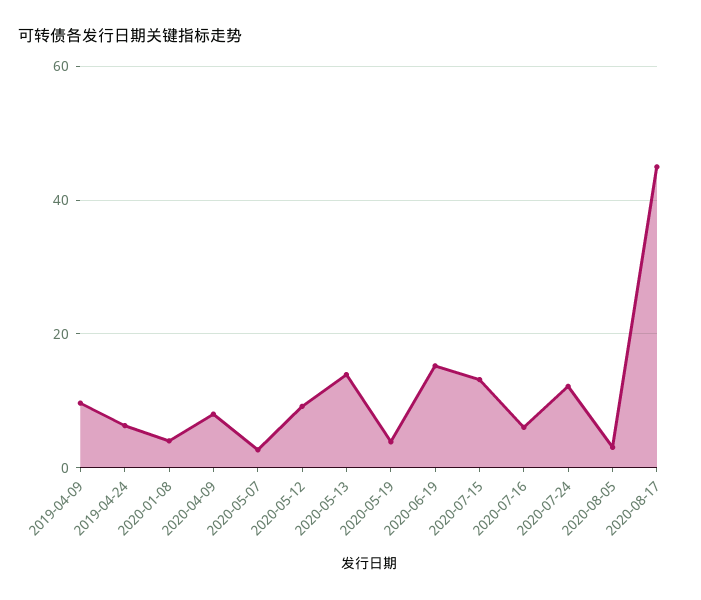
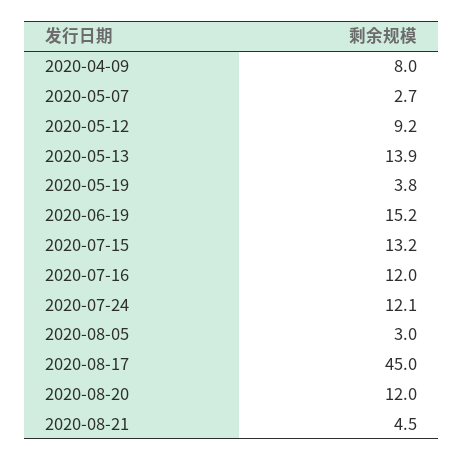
2019-04-09: 10 -> none
2019-04-24: 6 -> none
2020-01-08: 4 -> none
2020-07-16: 6 -> 12
2020-08-20: none -> 12
2020-08-21: none -> 4.5

